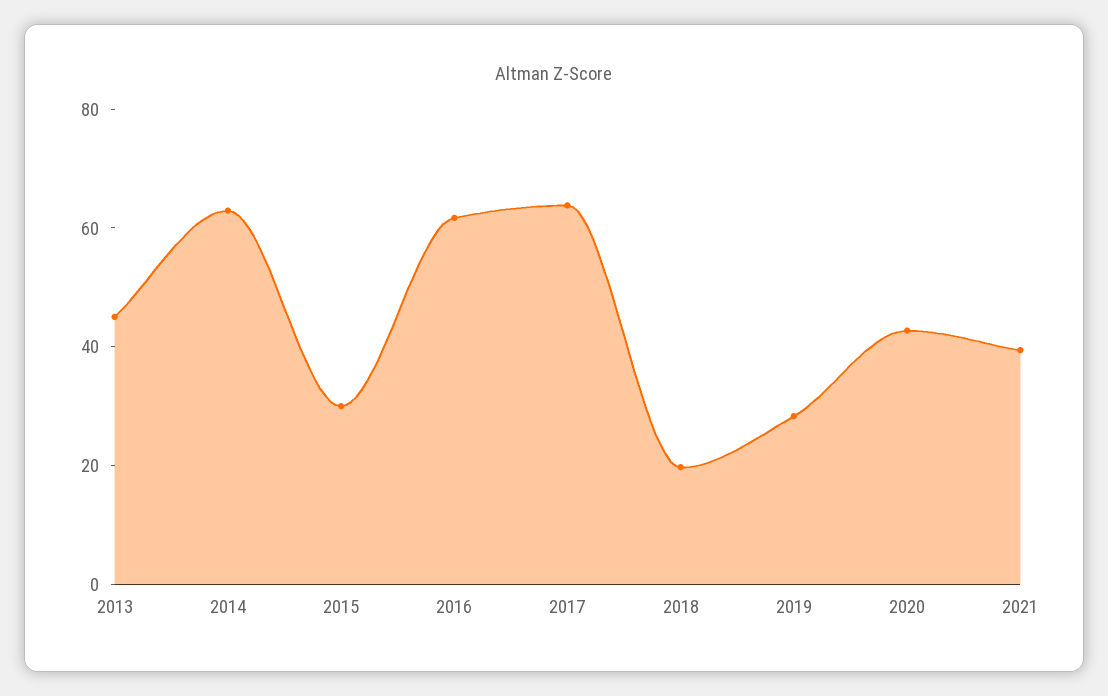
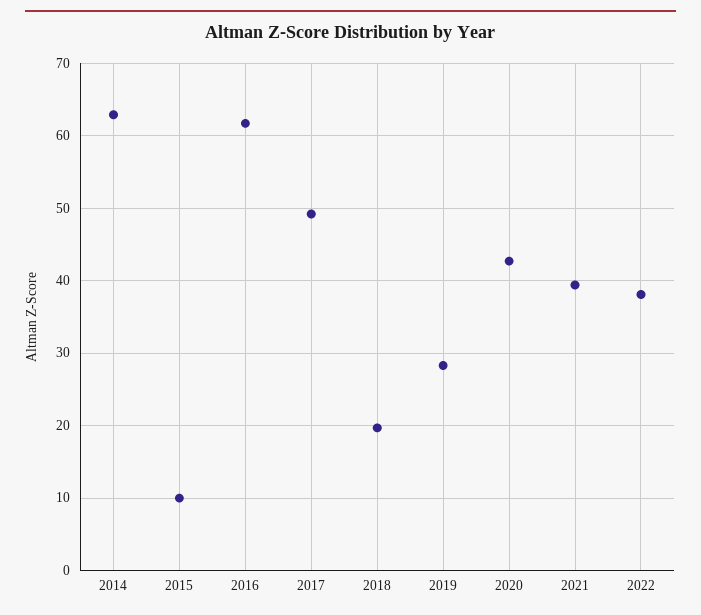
2013: 45 -> none
2015: 30 -> 10
2017: 65 -> 49
2022: none -> 38

